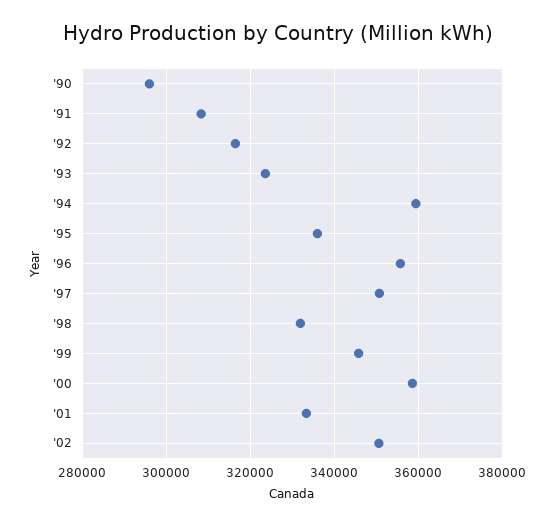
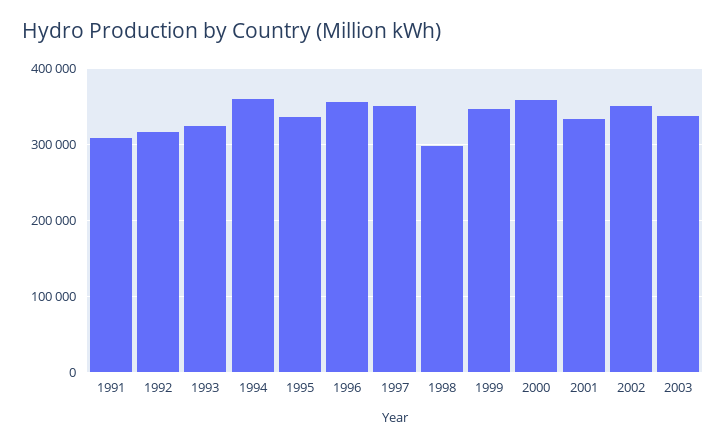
'90: 296000 -> none
'98: 332000 -> 300000
2003: none -> 340000

